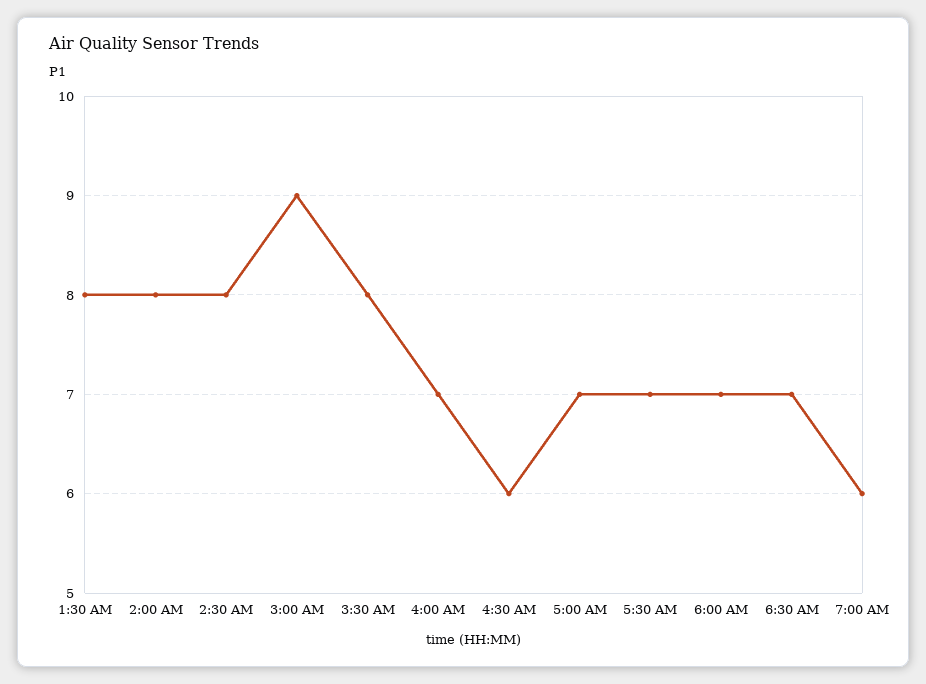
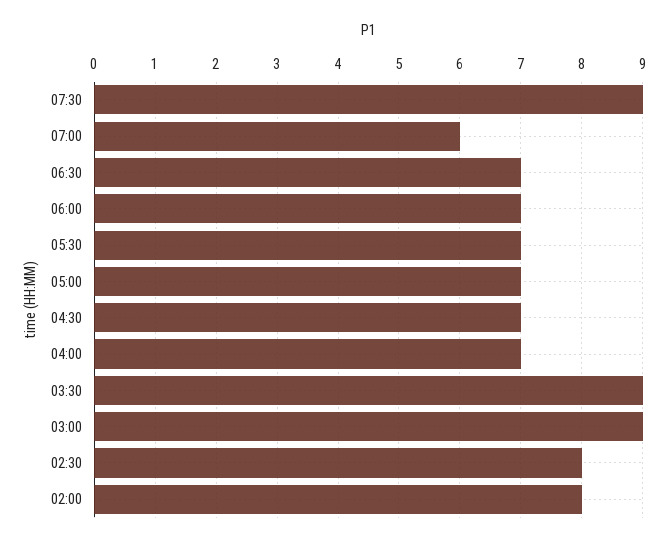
1:30 AM: 8 -> none
3:30 AM: 8 -> 9
4:30 AM: 6 -> 7
07:30: none -> 9

